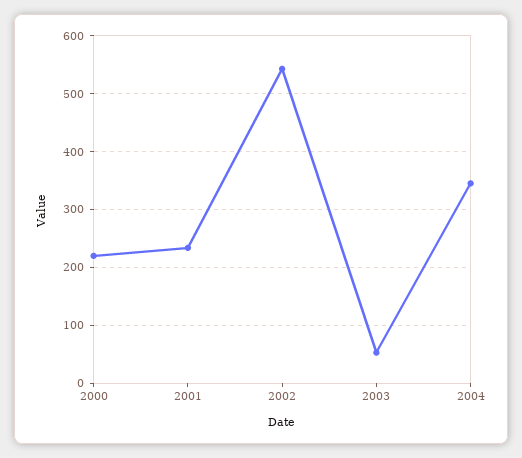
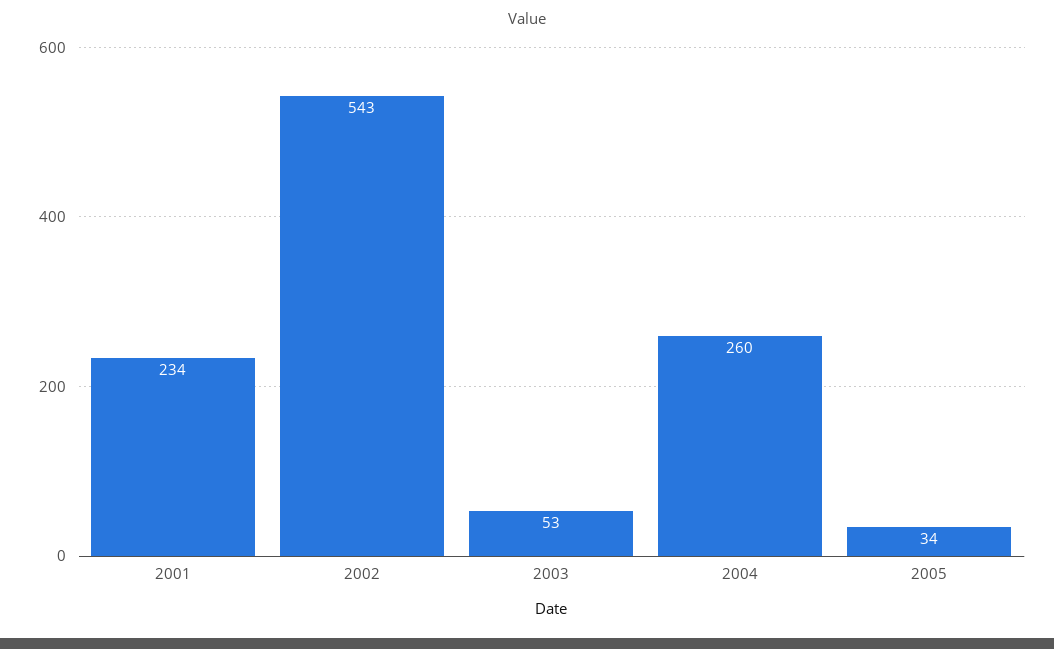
2000: 220 -> none
2004: 340 -> 260
2005: none -> 34

